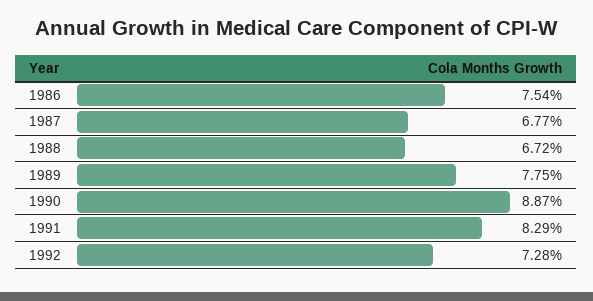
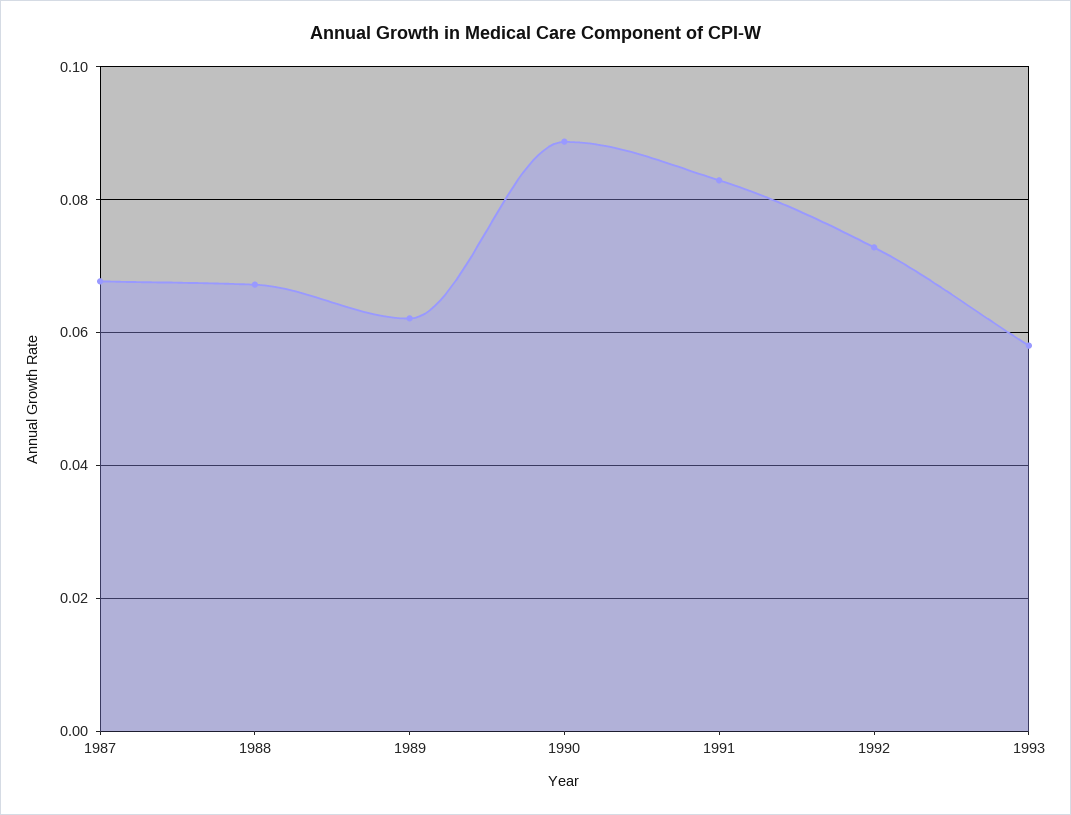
1986: 0.0754 -> none
1989: 0.0775 -> 0.062
1993: none -> 0.058

